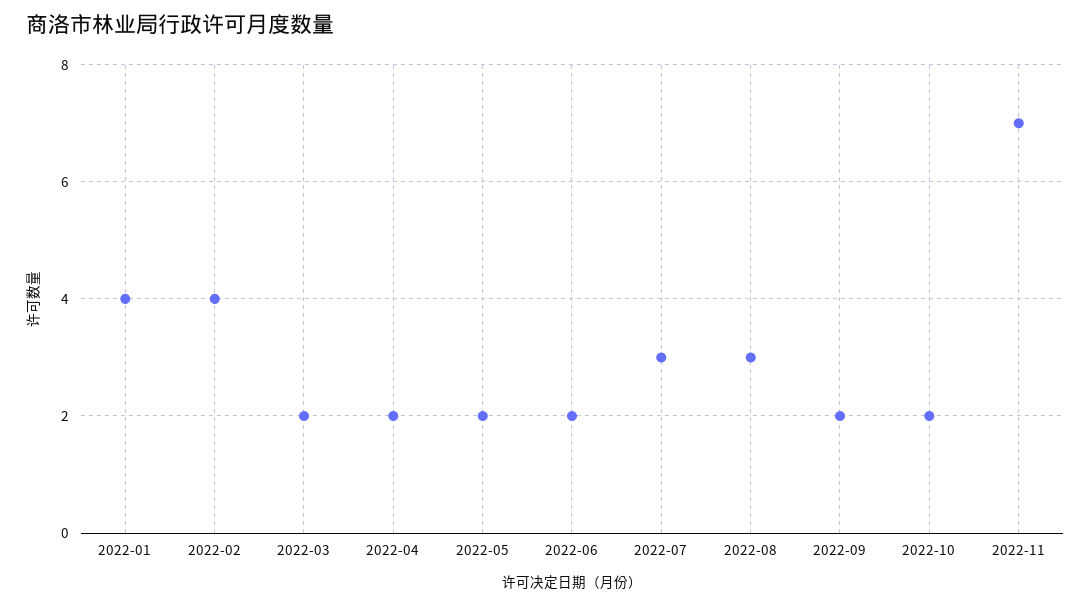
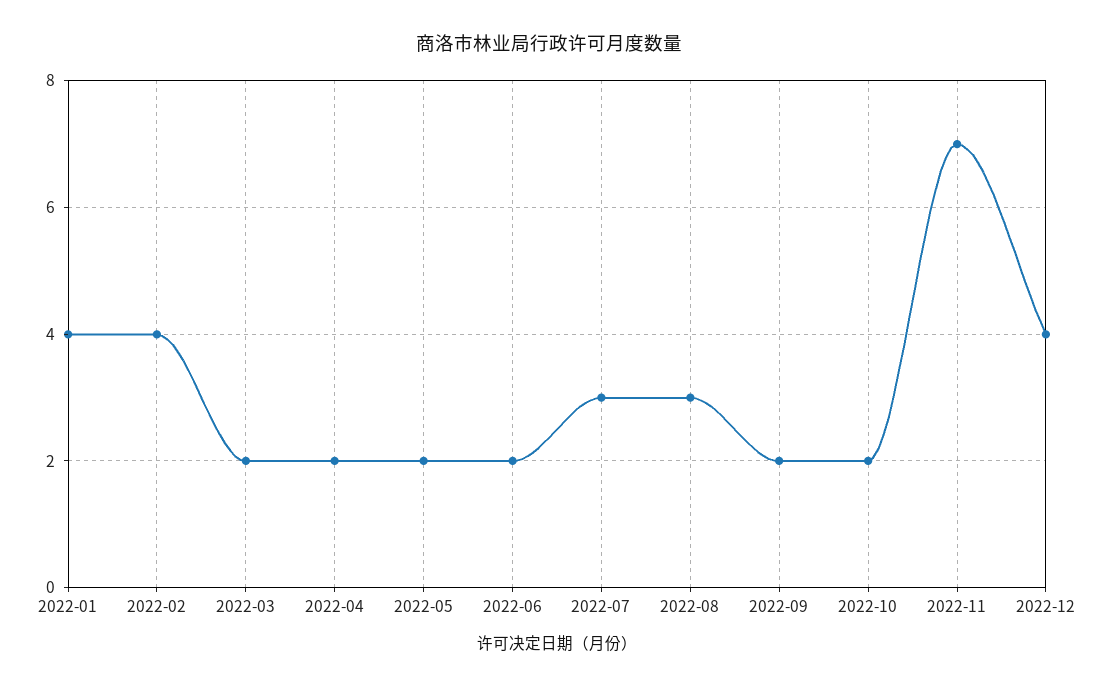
2022-12: none -> 4

